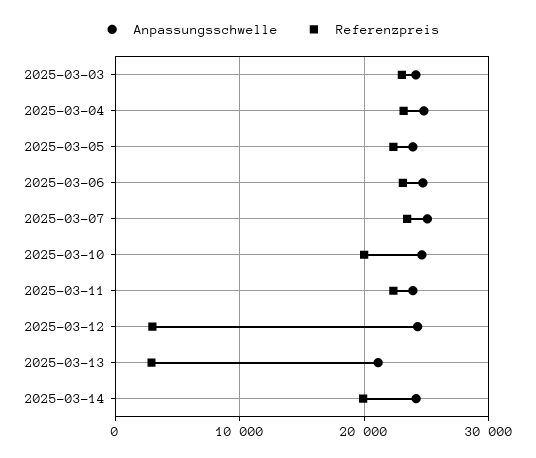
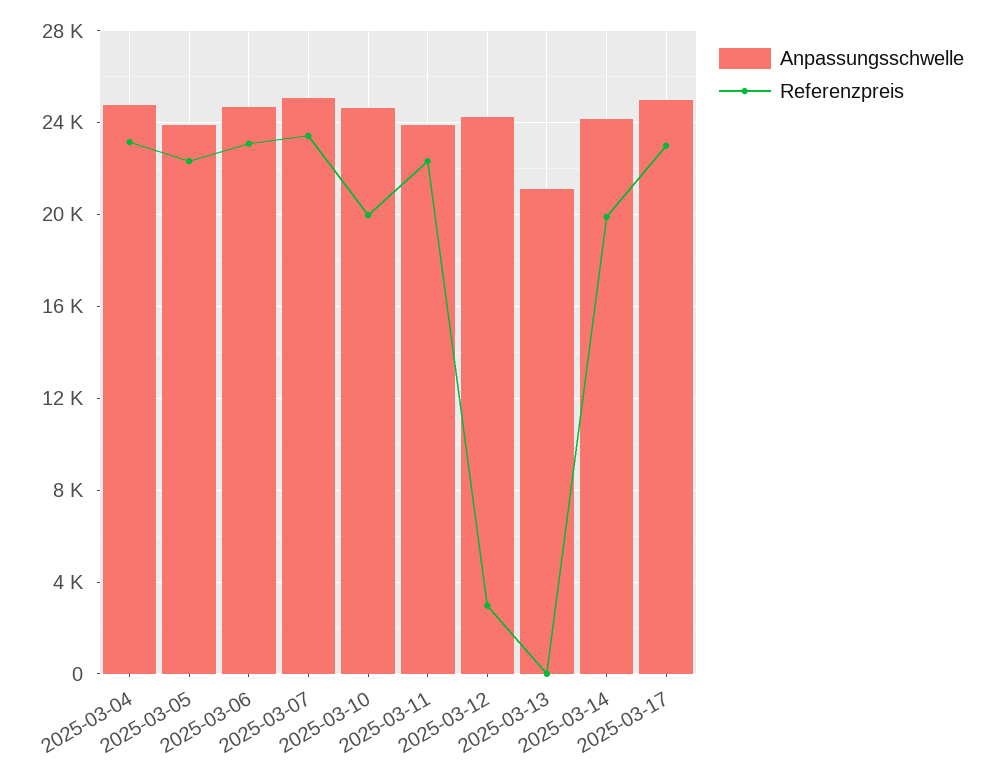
Anpassungsschwelle, 2025-03-03: 24000 -> none
Referenzpreis, 2025-03-03: 23000 -> none
Referenzpreis, 2025-03-13: 3000 -> 0
Anpassungsschwelle, 2025-03-17: none -> 25000
Referenzpreis, 2025-03-17: none -> 23000

